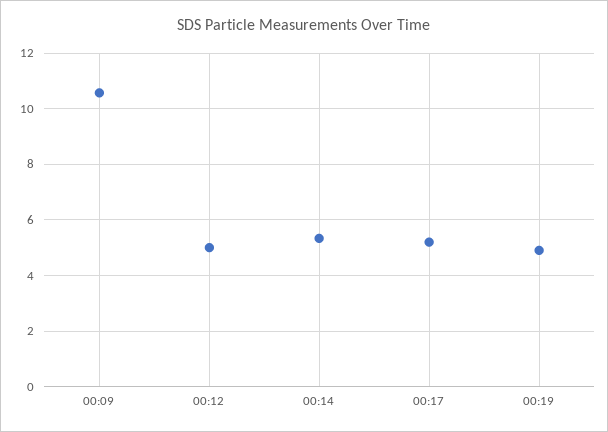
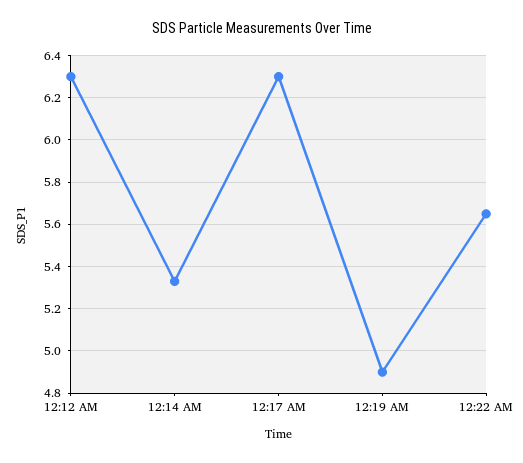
00:09: 10.5 -> none
00:12: 5 -> 6.3
00:17: 5.25 -> 6.3
12:22 AM: none -> 5.65

